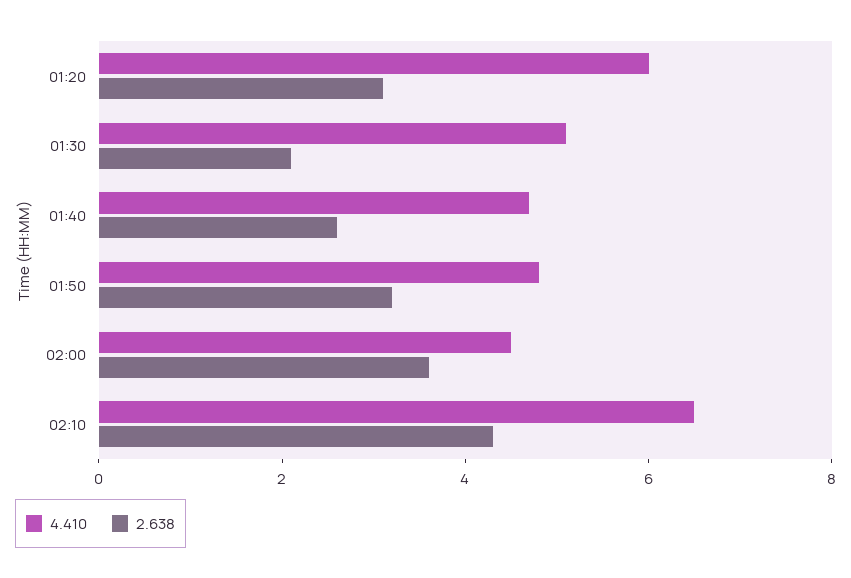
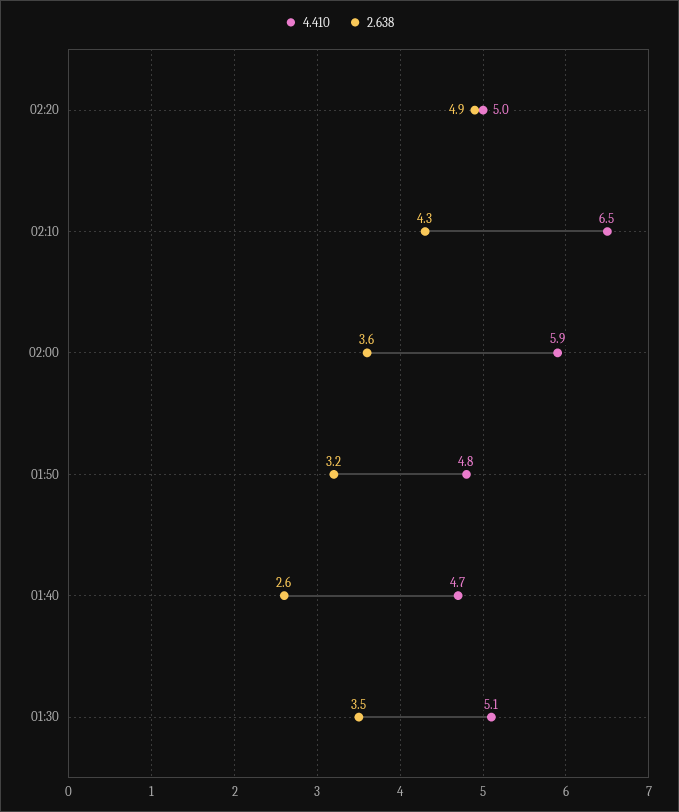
4.410, 01:20: 6 -> none
2.638, 01:20: 3 -> none
2.638, 01:30: 2 -> 3.5
4.410, 02:00: 4.5 -> 5.9
4.410, 02:20: none -> 5
2.638, 02:20: none -> 4.9

